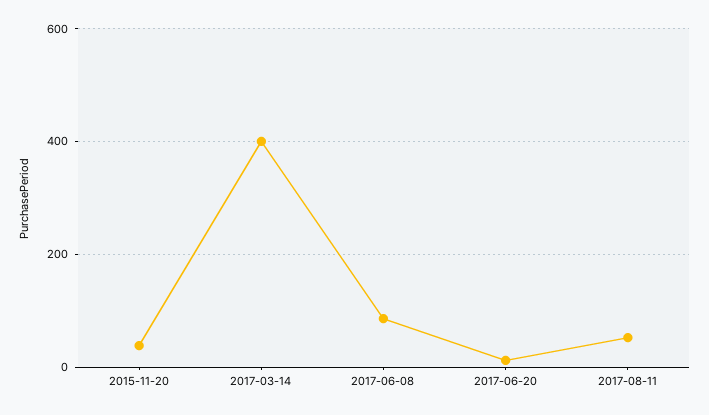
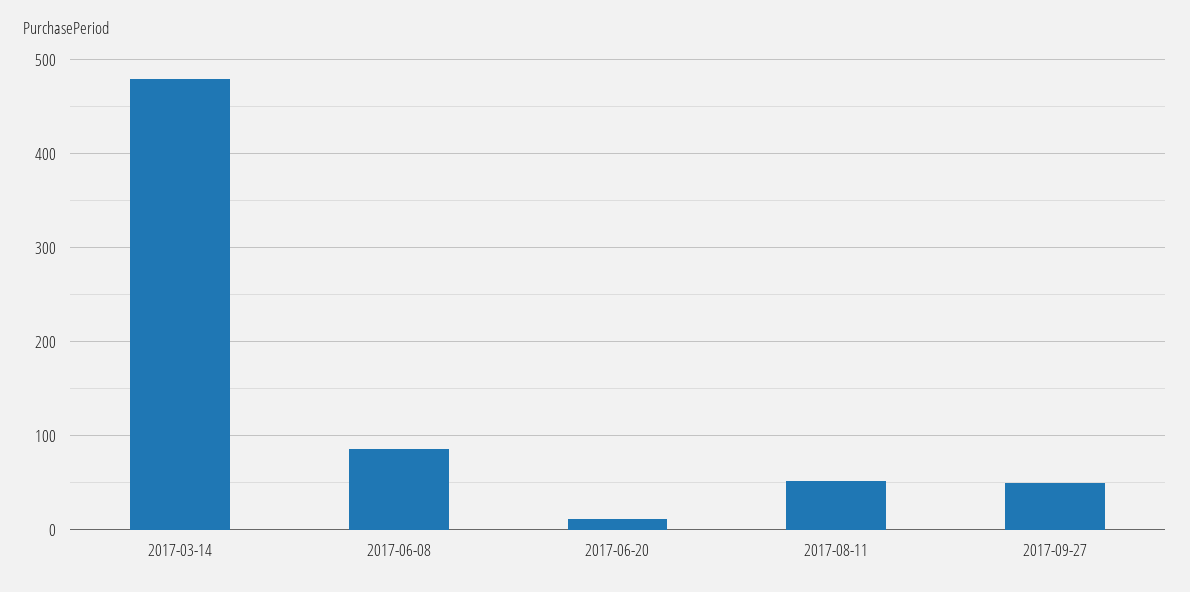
2015-11-20: 40 -> none
2017-03-14: 400 -> 480
2017-09-27: none -> 50

